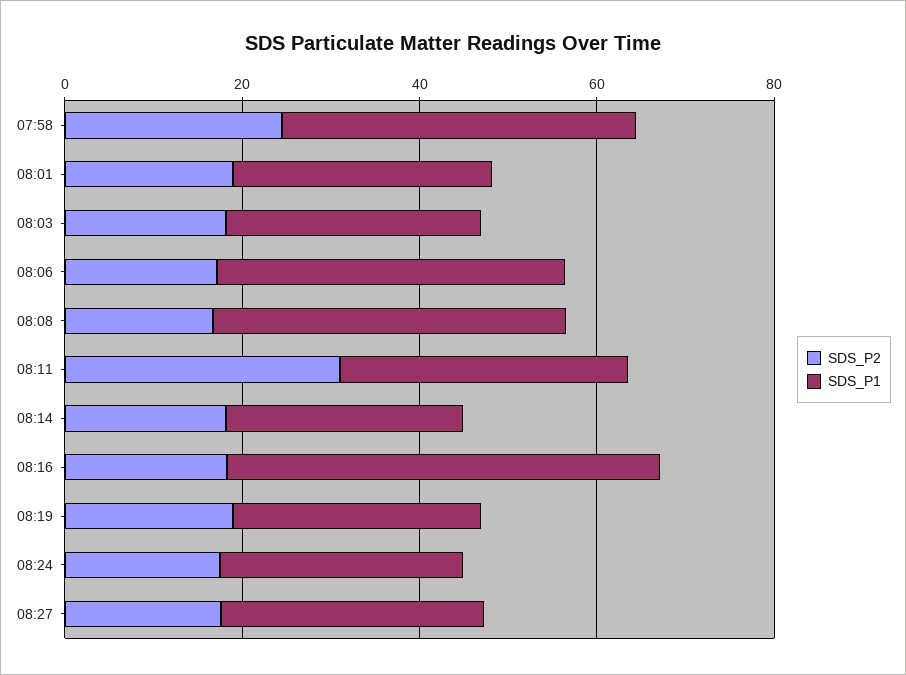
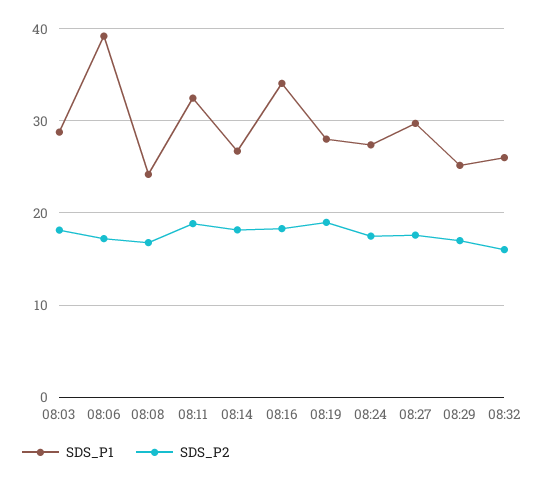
SDS_P2, 07:58: 25 -> none
SDS_P1, 07:58: 40 -> none
SDS_P2, 08:01: 20 -> none
SDS_P1, 08:01: 30 -> none
SDS_P1, 08:08: 40 -> 24
SDS_P2, 08:11: 30 -> 19
SDS_P1, 08:16: 50 -> 34
SDS_P1, 08:29: none -> 25
SDS_P2, 08:29: none -> 17
SDS_P1, 08:32: none -> 26
SDS_P2, 08:32: none -> 16

